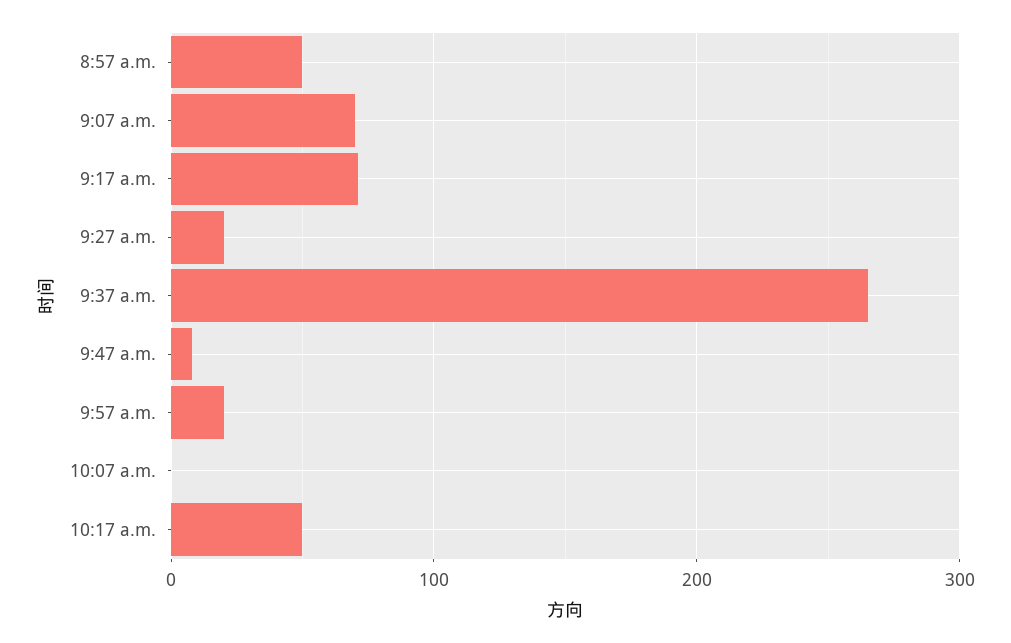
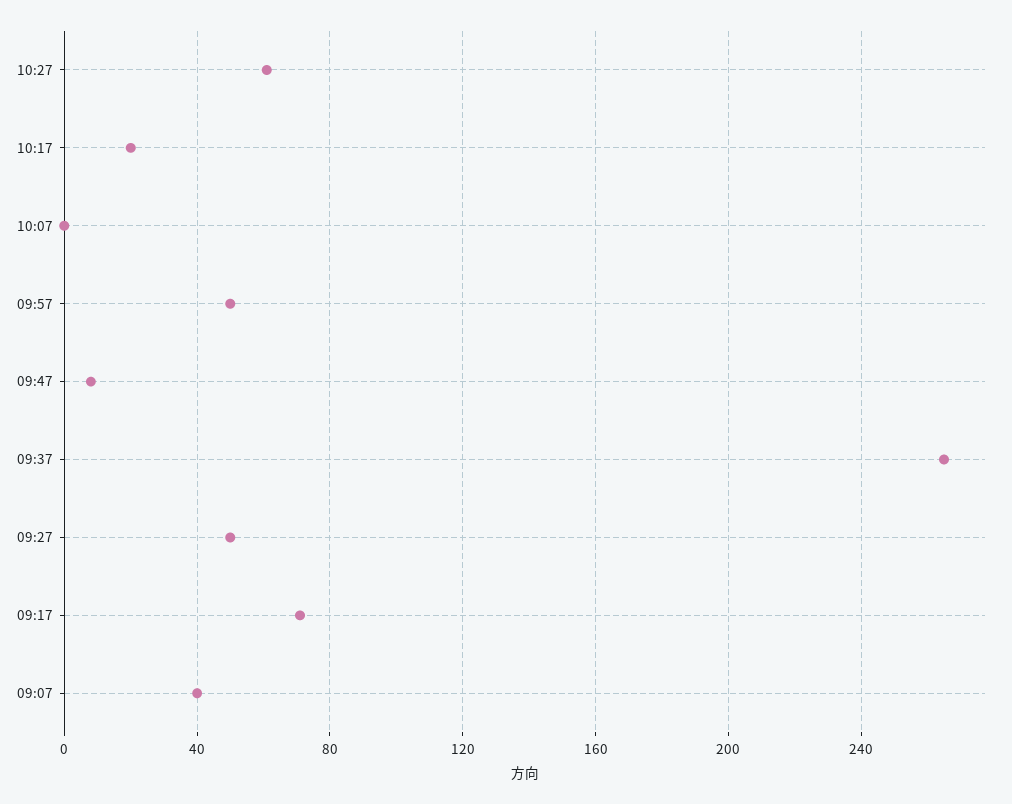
8:57 a.m.: 50 -> none
9:07 a.m.: 70 -> 40
9:27 a.m.: 20 -> 50
9:57 a.m.: 20 -> 50
10:17 a.m.: 50 -> 20
10:27: none -> 60

